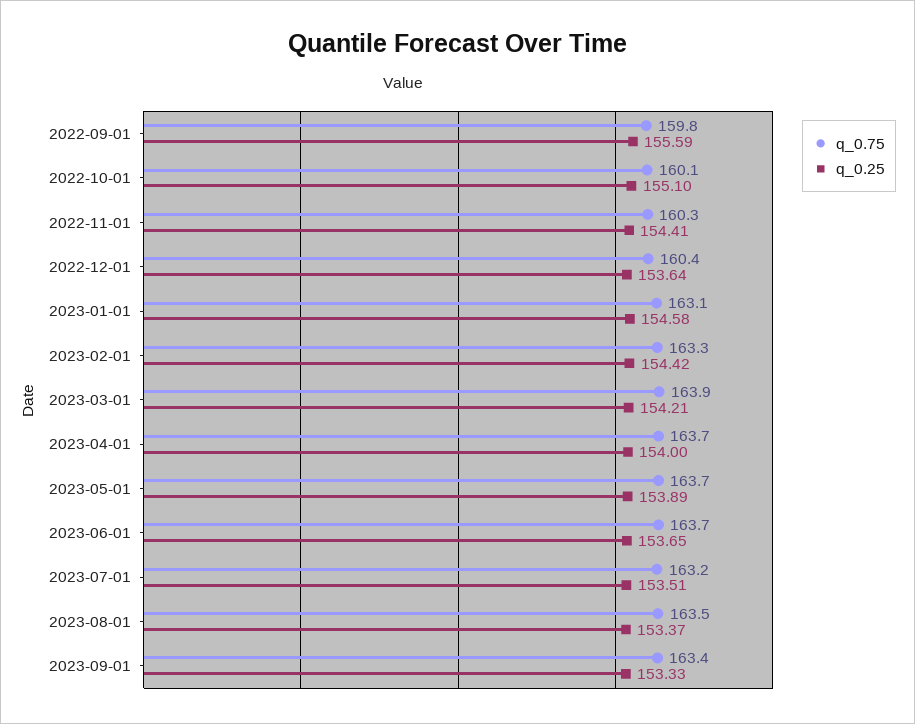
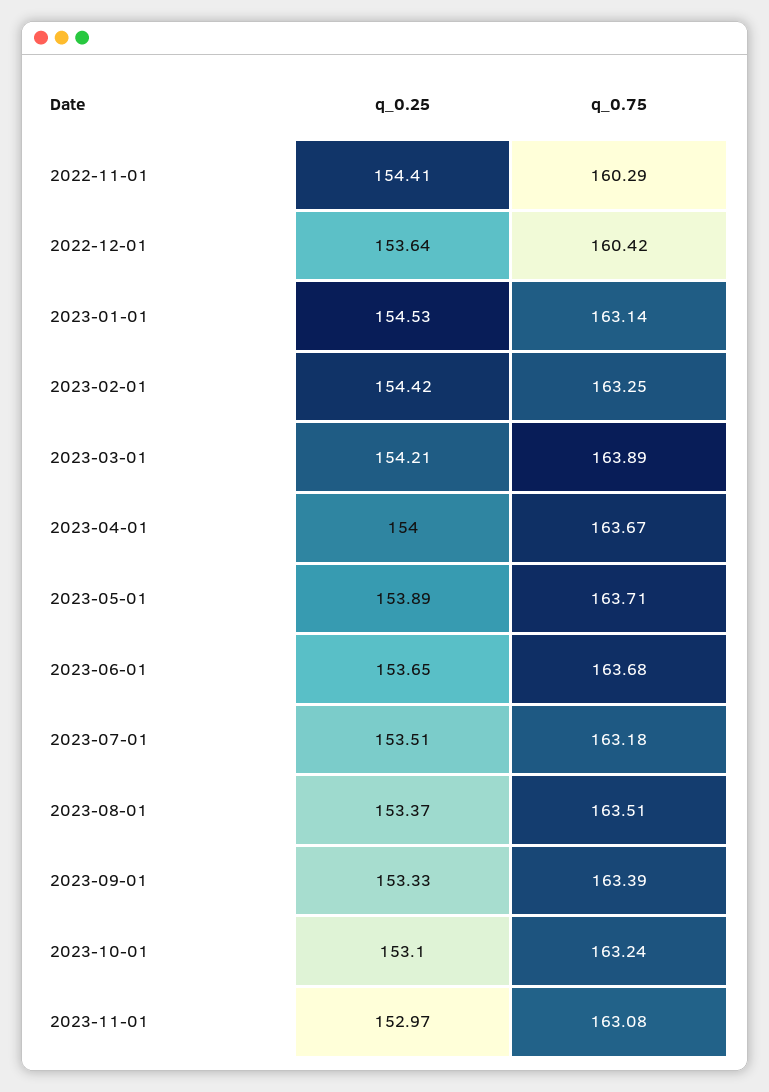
q_0.75, 2022-09-01: 159.8 -> none
q_0.25, 2022-09-01: 155.59 -> none
q_0.75, 2022-10-01: 160.1 -> none
q_0.25, 2022-10-01: 155.1 -> none
q_0.25, 2023-01-01: 154.58 -> 154.53
q_0.25, 2023-10-01: none -> 153.1
q_0.75, 2023-10-01: none -> 163.24
q_0.25, 2023-11-01: none -> 152.97
q_0.75, 2023-11-01: none -> 163.08

